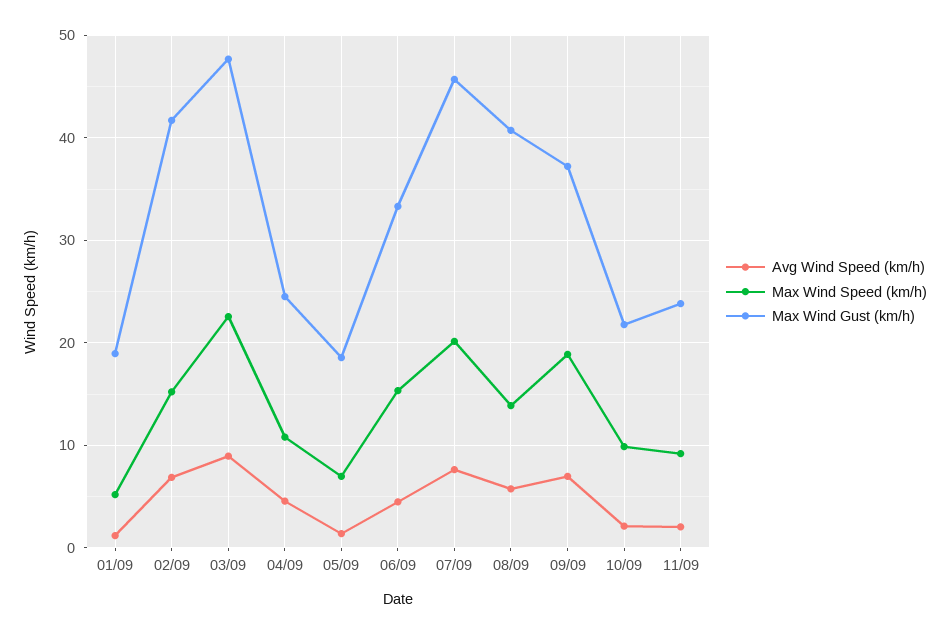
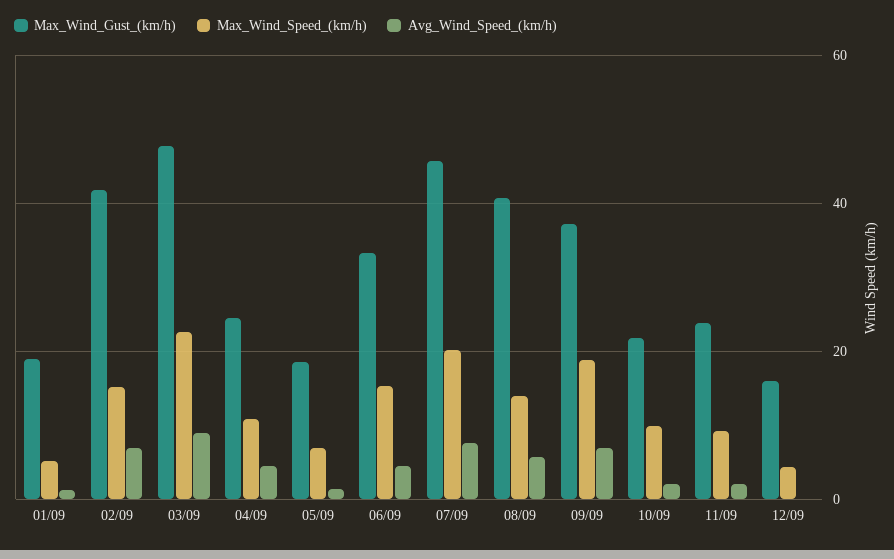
Max Wind Gust (km/h), 12/09: none -> 16
Max Wind Speed (km/h), 12/09: none -> 4
Avg Wind Speed (km/h), 12/09: none -> 0

